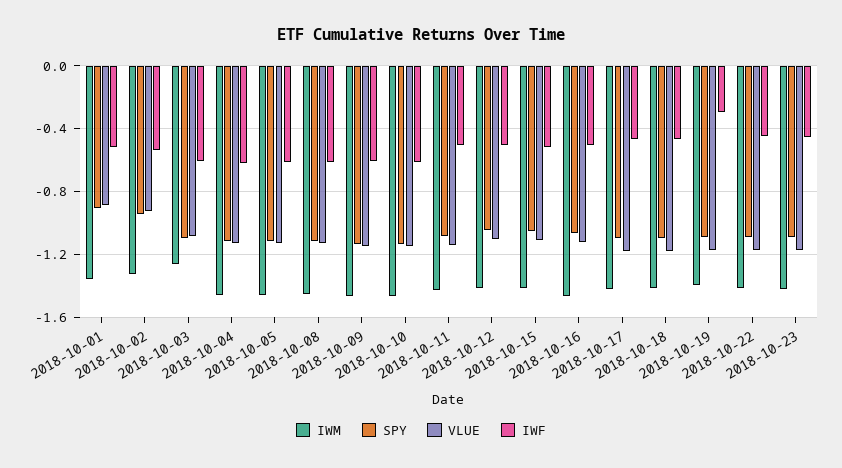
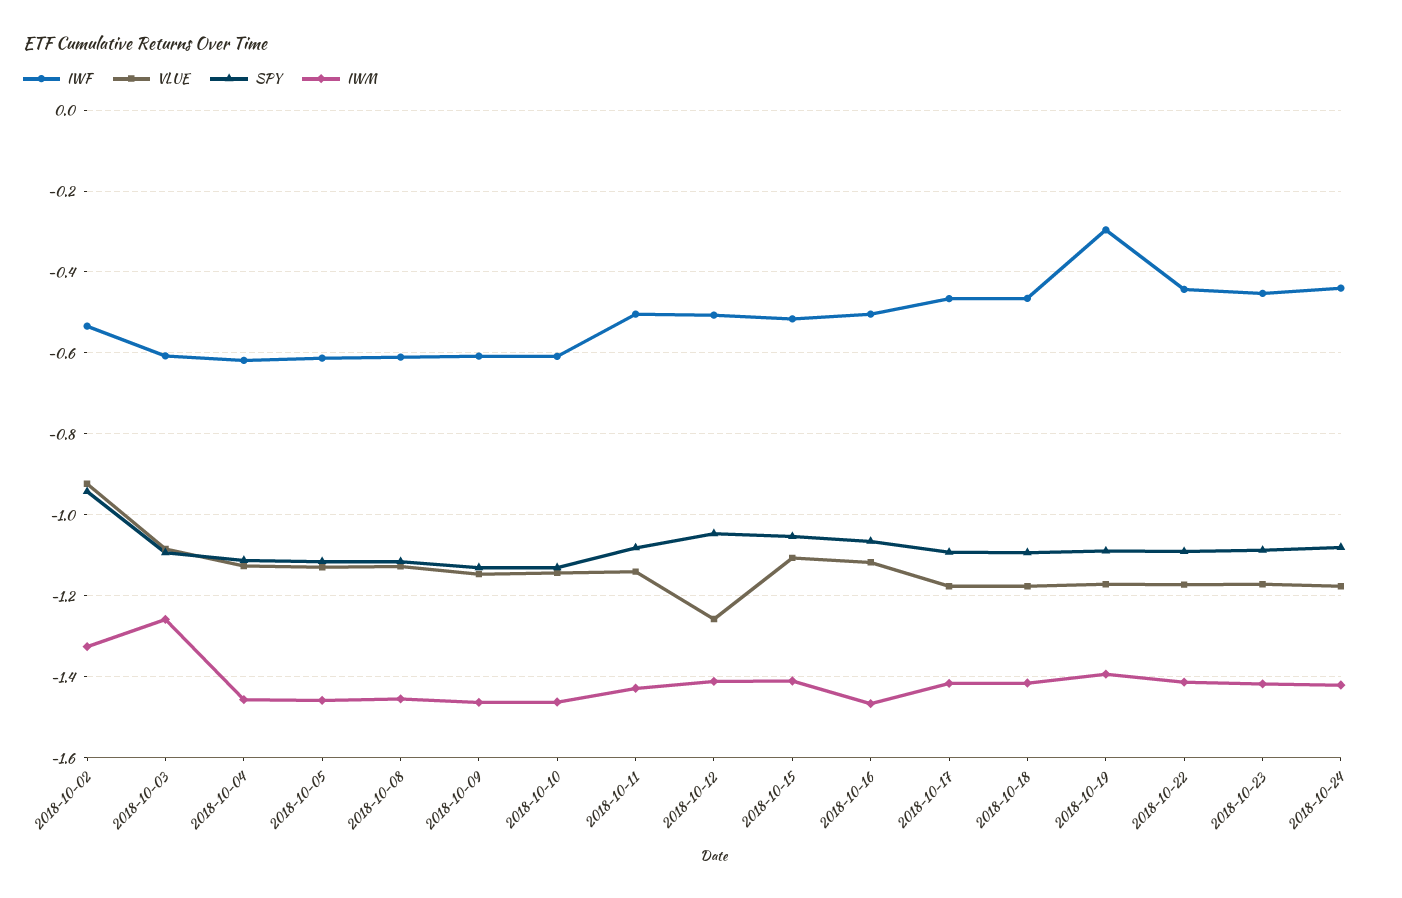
IWM, 2018-10-01: -1.35 -> none
SPY, 2018-10-01: -0.9 -> none
VLUE, 2018-10-01: -0.9 -> none
IWF, 2018-10-01: -0.5 -> none
VLUE, 2018-10-12: -1.1 -> -1.26
IWF, 2018-10-24: none -> -0.44
VLUE, 2018-10-24: none -> -1.18
SPY, 2018-10-24: none -> -1.08
IWM, 2018-10-24: none -> -1.42

